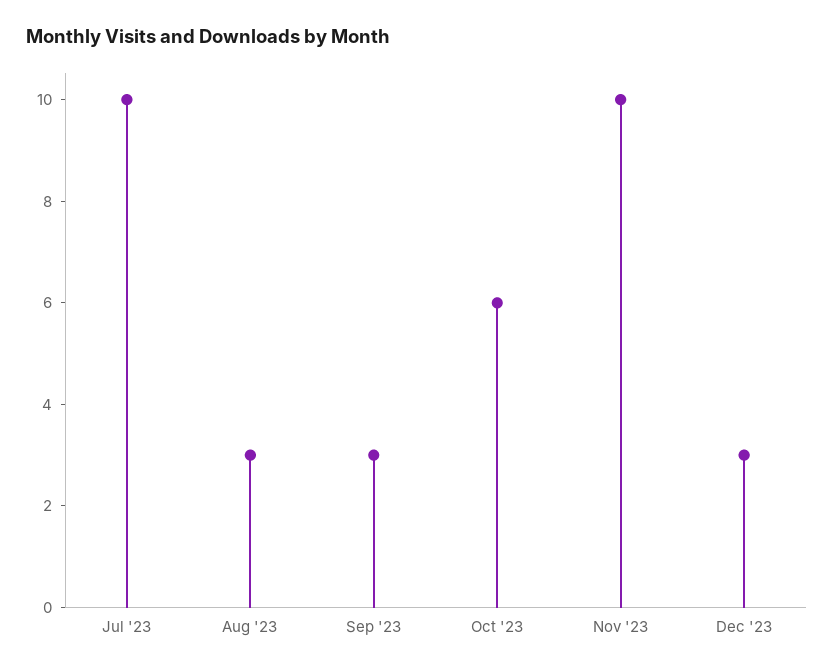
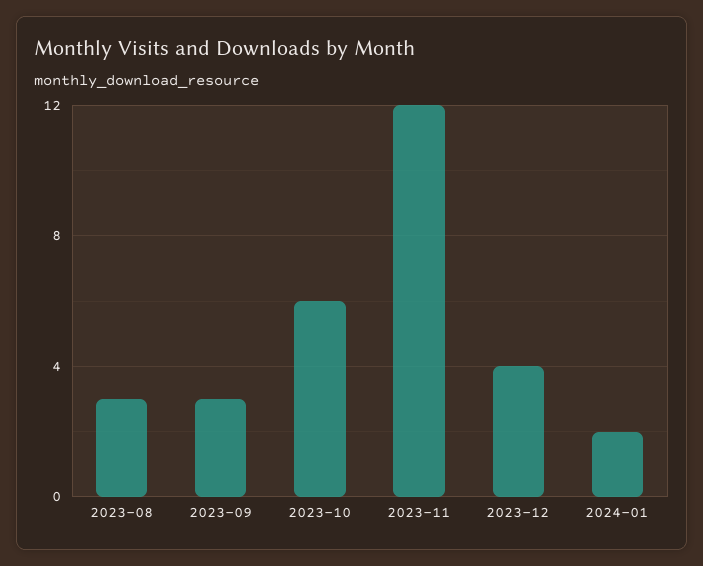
Jul '23: 10 -> none
Nov '23: 10 -> 12
Dec '23: 3 -> 4
2024-01: none -> 2

